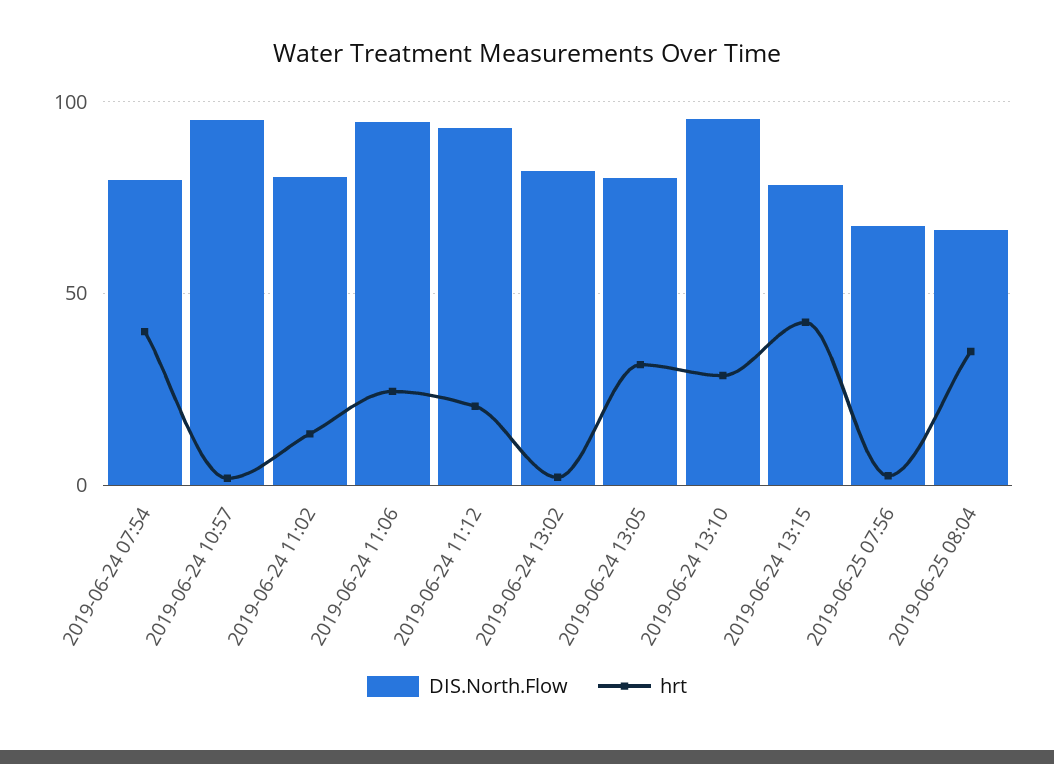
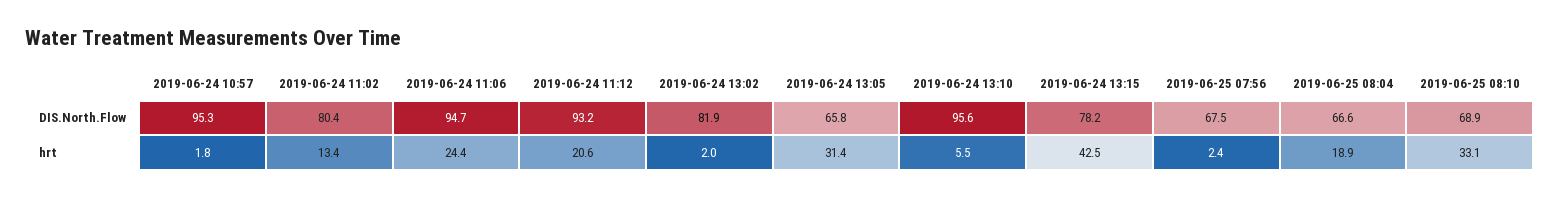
DIS.North.Flow, 2019-06-24 07:54: 80 -> none
hrt, 2019-06-24 07:54: 40 -> none
DIS.North.Flow, 2019-06-24 13:05: 80 -> 65.8
hrt, 2019-06-24 13:10: 30 -> 5.5
hrt, 2019-06-25 08:04: 35 -> 18.9
DIS.North.Flow, 2019-06-25 08:10: none -> 68.9
hrt, 2019-06-25 08:10: none -> 33.1

